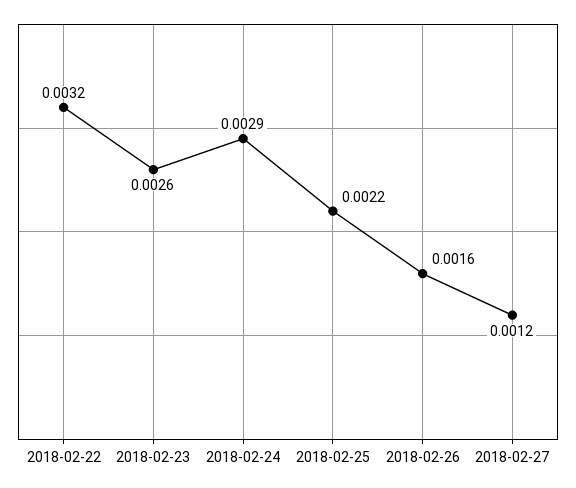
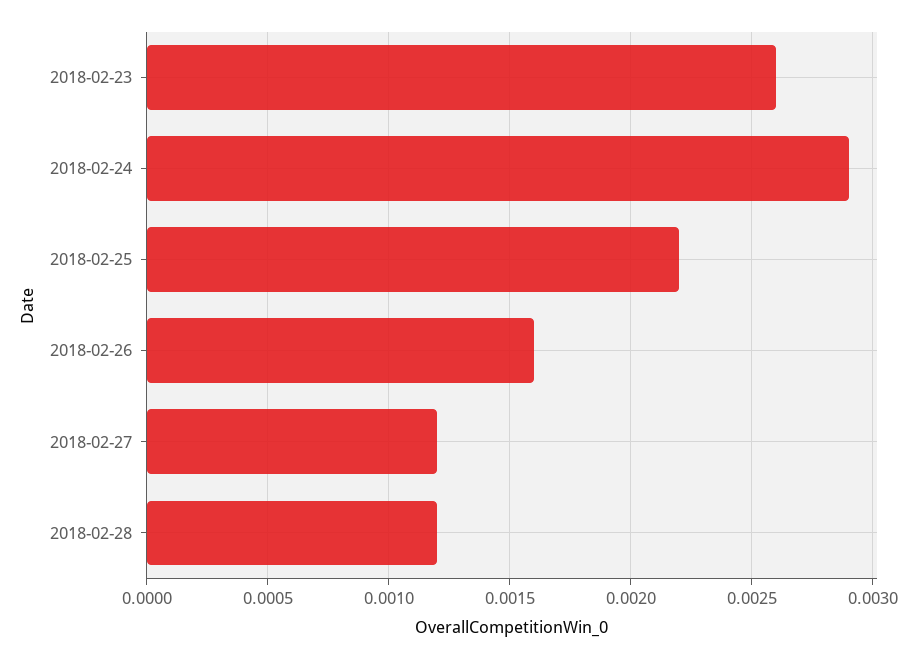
2018-02-22: 0.0032 -> none
2018-02-28: none -> 0.0012

